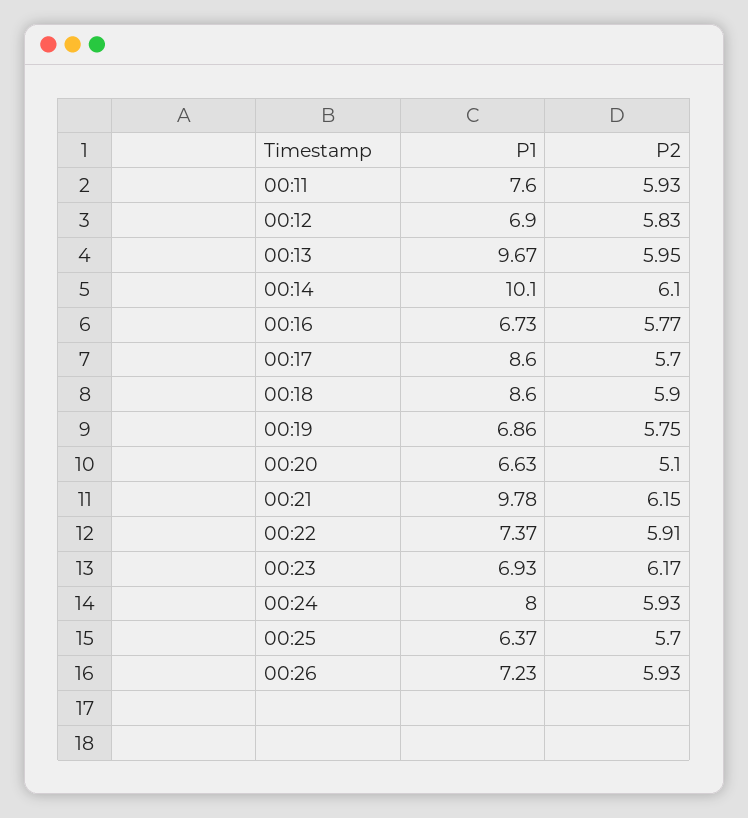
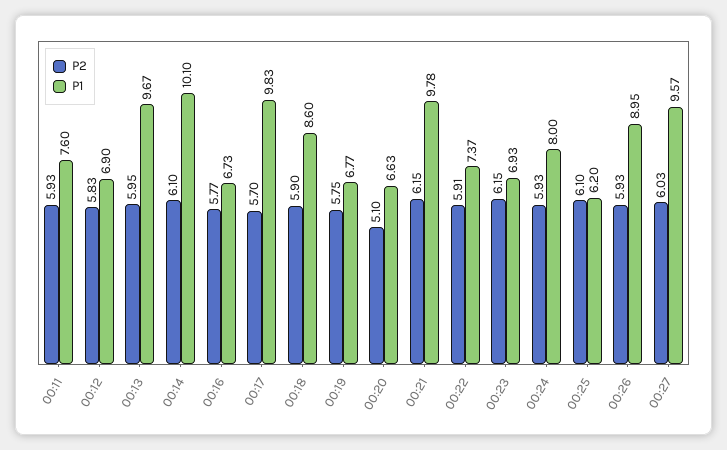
P1, 00:17: 8.6 -> 9.83
P1, 00:19: 6.86 -> 6.77
P2, 00:23: 6.17 -> 6.15
P1, 00:25: 6.37 -> 6.2
P2, 00:25: 5.7 -> 6.1
P1, 00:26: 7.23 -> 8.95
P2, 00:27: none -> 6.03
P1, 00:27: none -> 9.57

